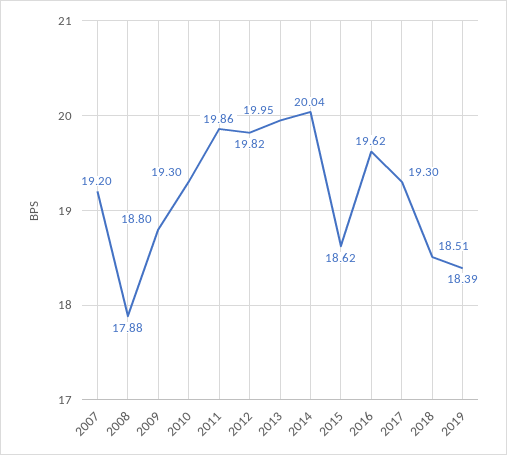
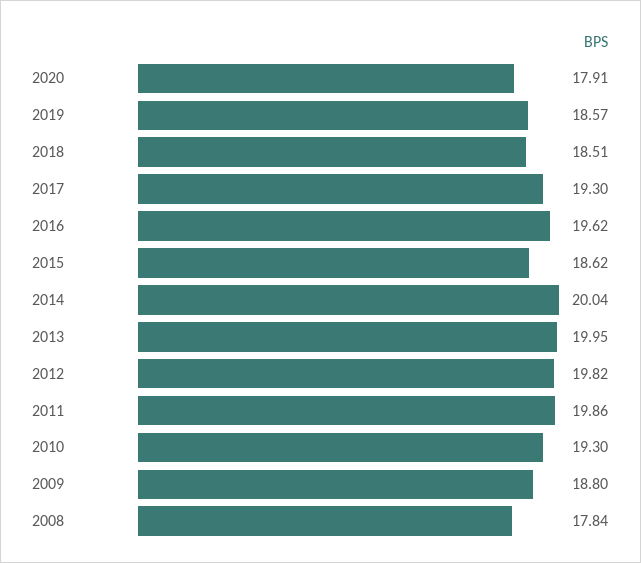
2007: 19.2 -> none
2008: 17.88 -> 17.84
2019: 18.39 -> 18.57
2020: none -> 17.91

